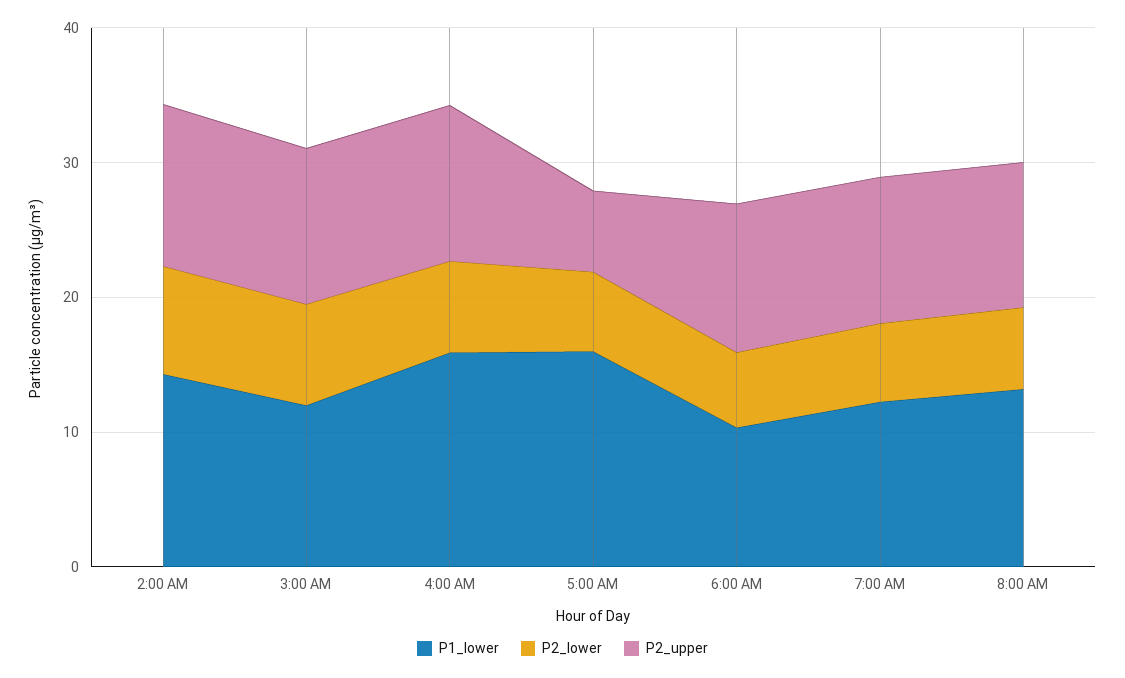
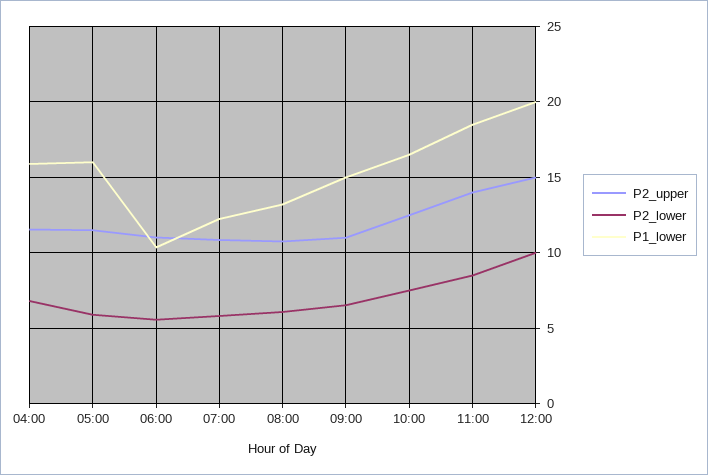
P1_lower, 2:00 AM: 14 -> none
P2_lower, 2:00 AM: 8 -> none
P2_upper, 2:00 AM: 12 -> none
P1_lower, 3:00 AM: 12 -> none
P2_lower, 3:00 AM: 8 -> none
P2_upper, 3:00 AM: 12 -> none
P2_upper, 5:00 AM: 6 -> 11.5
P2_upper, 09:00: none -> 11
P2_lower, 09:00: none -> 6.5
P1_lower, 09:00: none -> 15
P2_upper, 10:00: none -> 12.5
P2_lower, 10:00: none -> 7.5
P1_lower, 10:00: none -> 16.5
P2_upper, 11:00: none -> 14
P2_lower, 11:00: none -> 8.5
P1_lower, 11:00: none -> 18.5
P2_upper, 12:00: none -> 15
P2_lower, 12:00: none -> 10
P1_lower, 12:00: none -> 20

